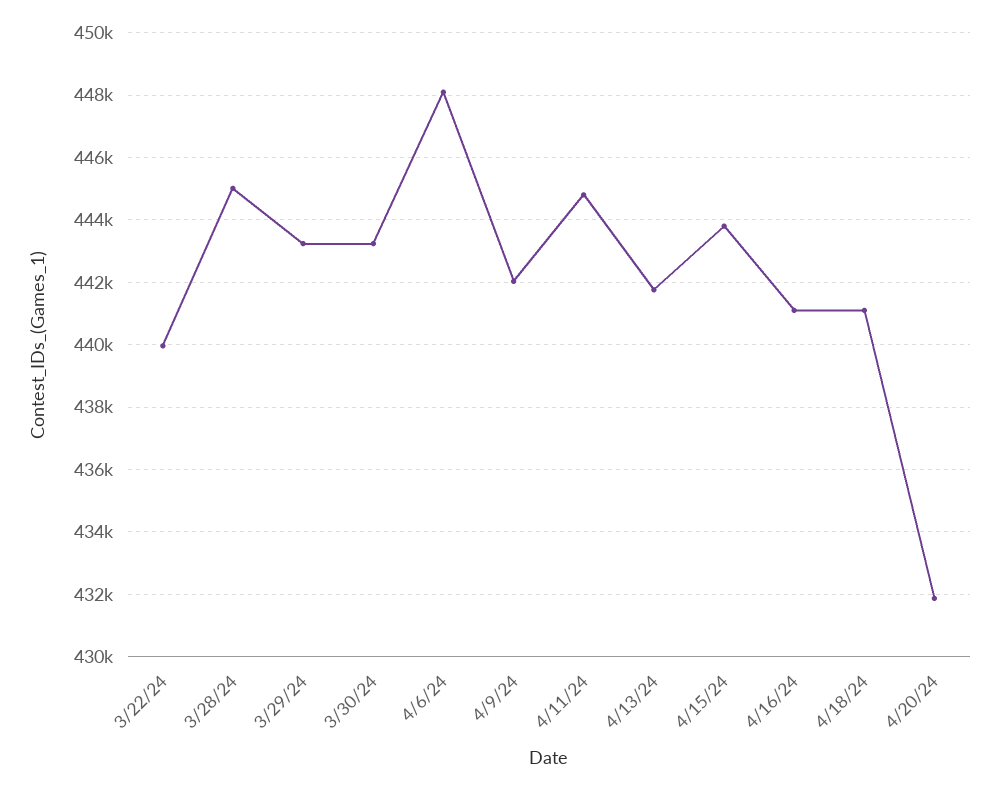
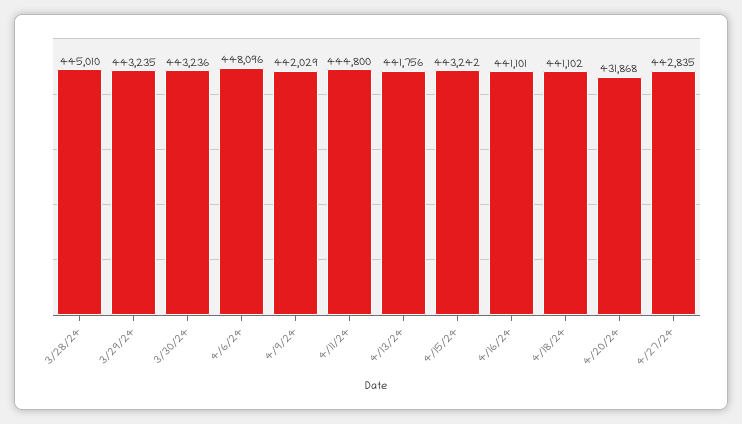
3/22/24: 440000 -> none
4/15/24: 443800 -> 443242
4/27/24: none -> 442835

